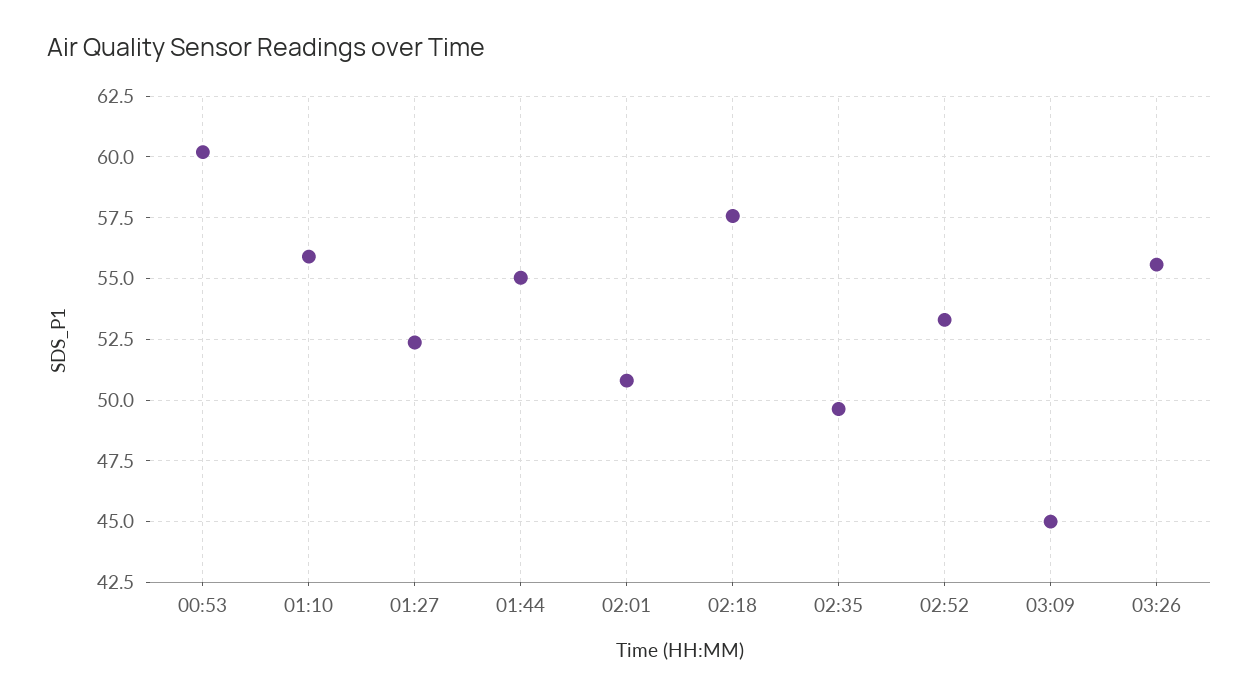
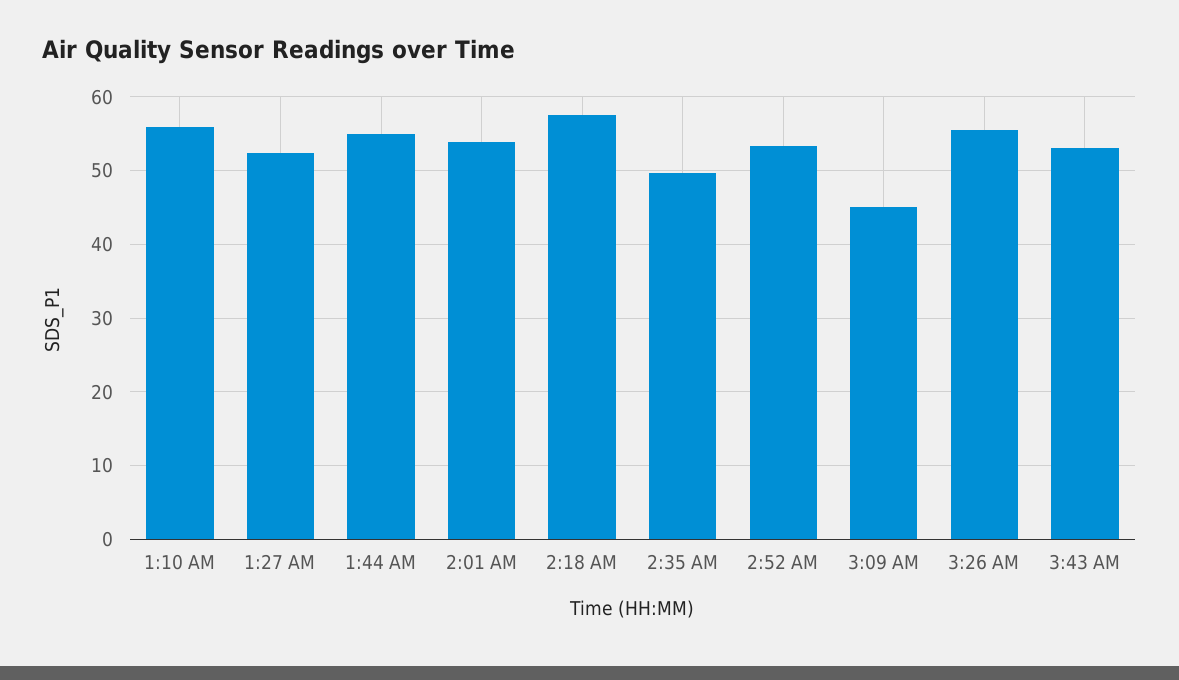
00:53: 60.25 -> none
02:01: 50.75 -> 54
3:43 AM: none -> 53

